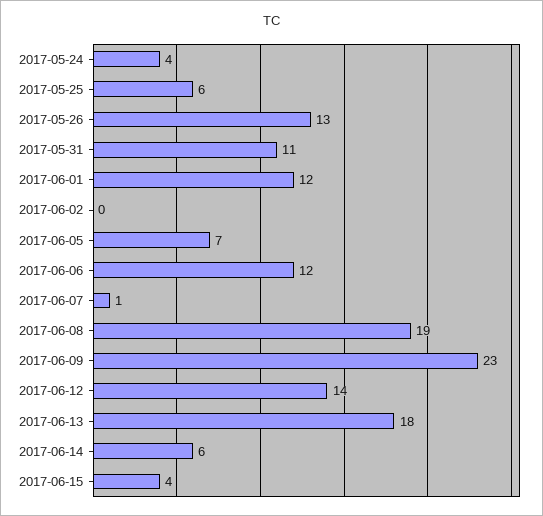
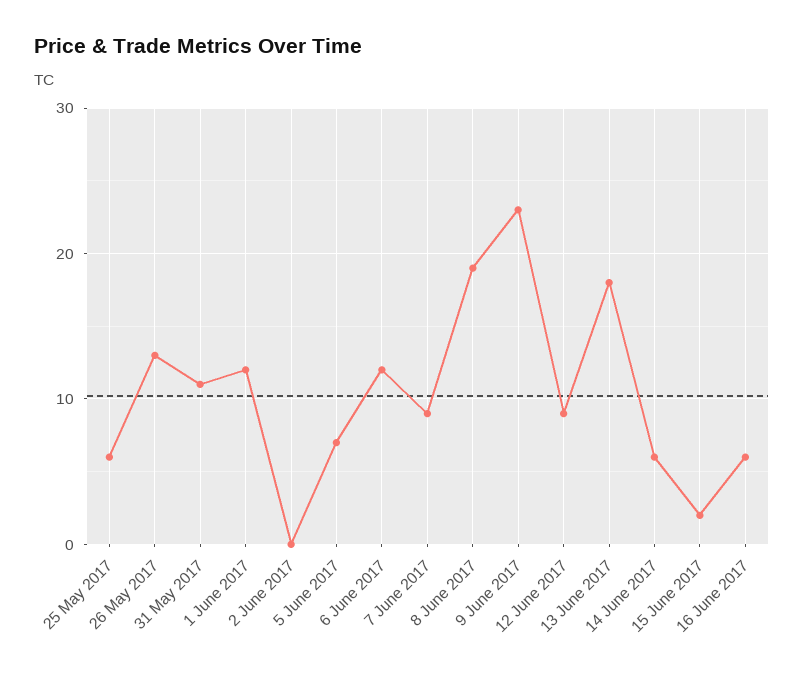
2017-05-24: 4 -> none
2017-06-07: 1 -> 9
2017-06-12: 14 -> 9
2017-06-15: 4 -> 2
16 June 2017: none -> 6

